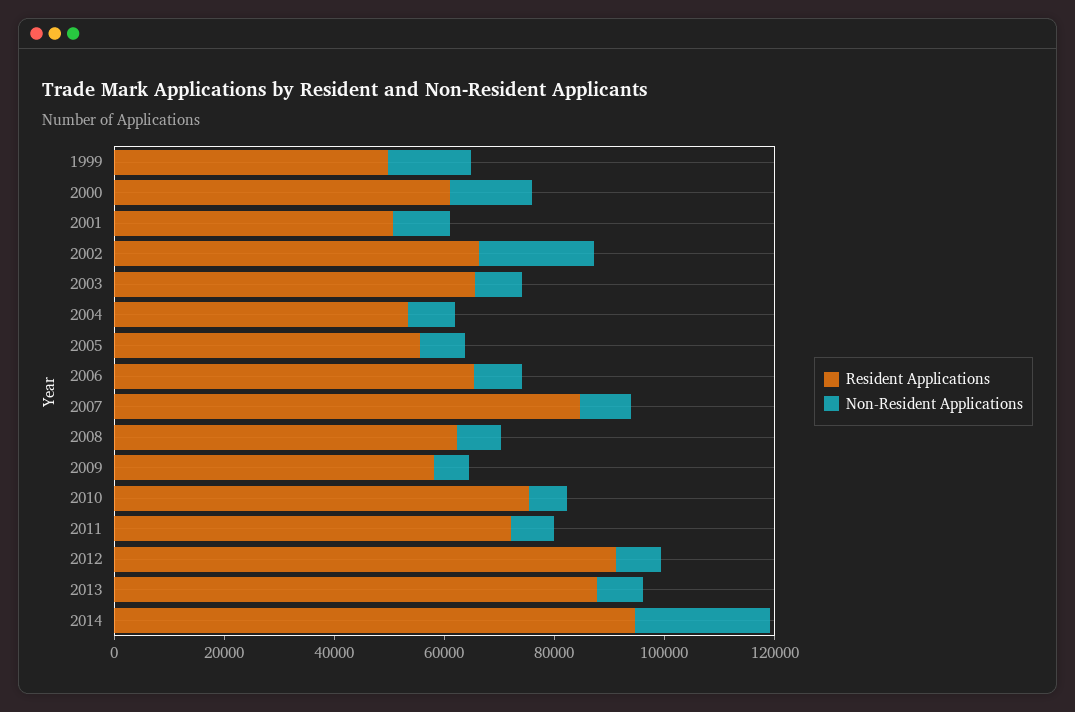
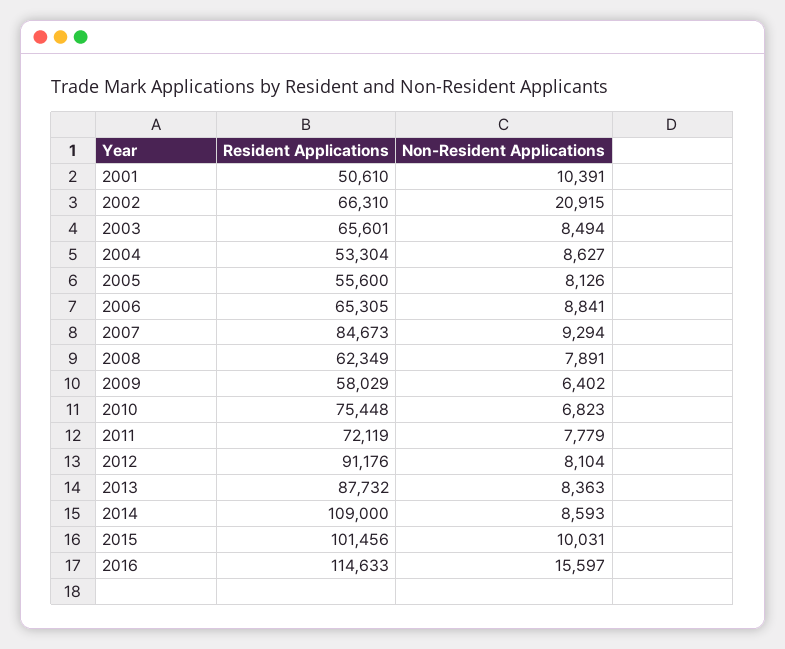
Resident Applications, 1999: 50000 -> none
Non-Resident Applications, 1999: 15000 -> none
Resident Applications, 2000: 60000 -> none
Non-Resident Applications, 2000: 15000 -> none
Resident Applications, 2014: 95000 -> 109000
Non-Resident Applications, 2014: 25000 -> 8593
Resident Applications, 2015: none -> 101456
Non-Resident Applications, 2015: none -> 10031
Resident Applications, 2016: none -> 114633
Non-Resident Applications, 2016: none -> 15597

